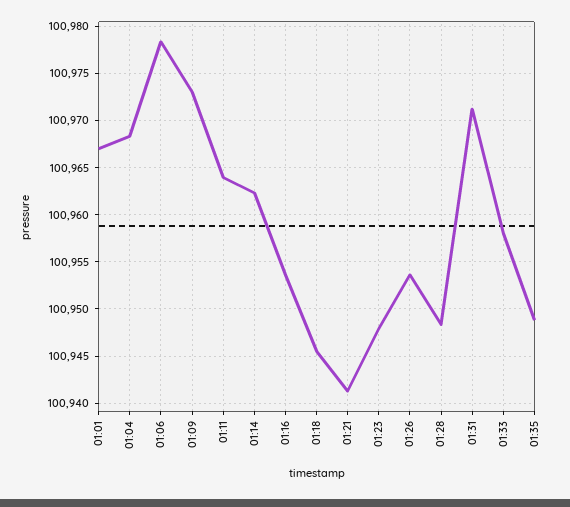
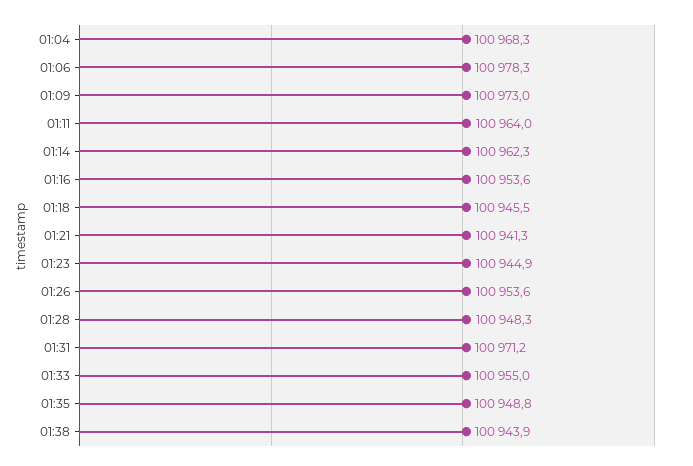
01:01: 100967 -> none
01:23: 100948 -> 100944.9
01:33: 100958 -> 100955
01:38: none -> 100943.9

